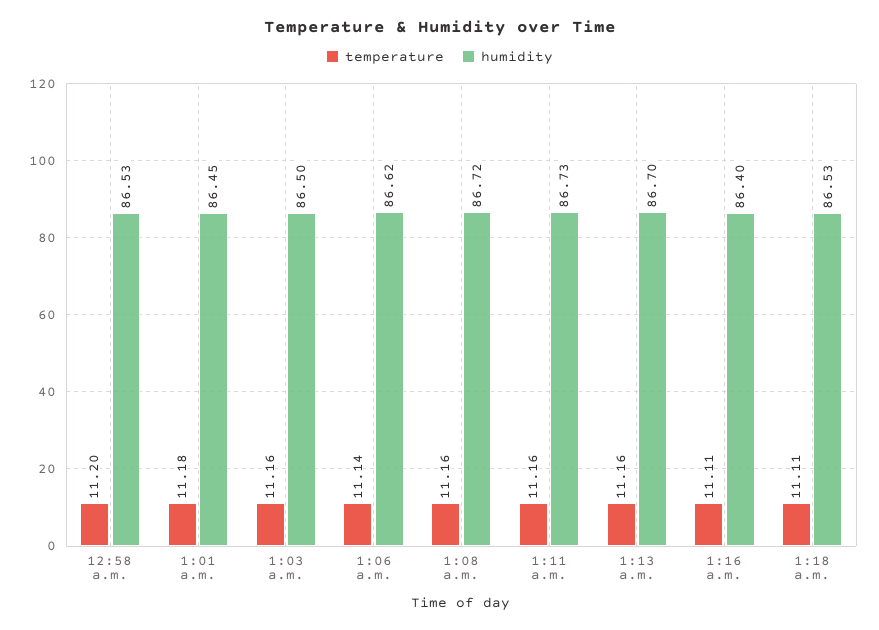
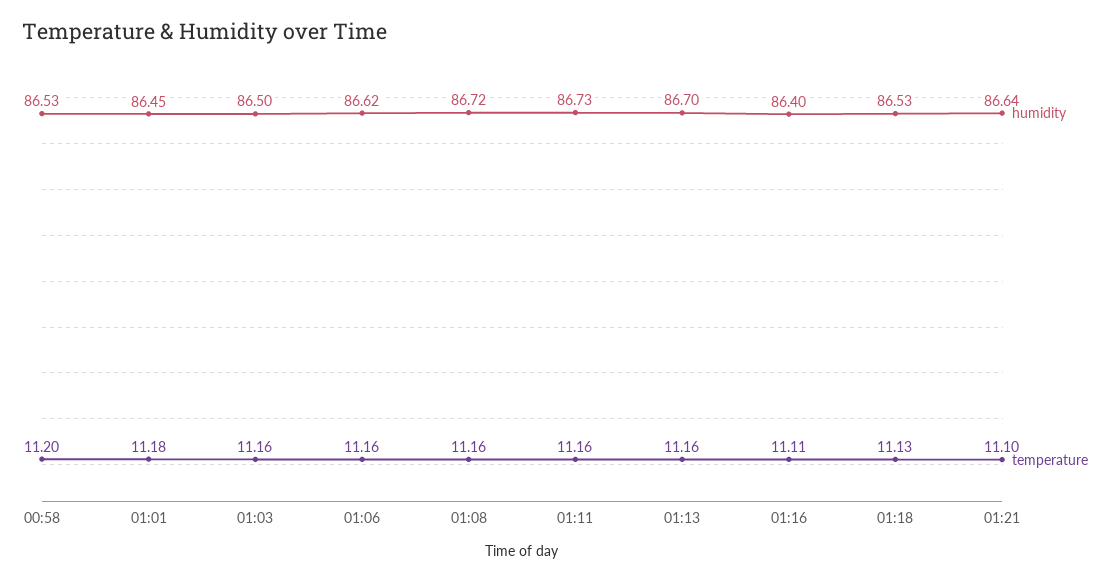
temperature, 1:06 a.m.: 11.14 -> 11.16
temperature, 1:18 a.m.: 11.11 -> 11.13
humidity, 01:21: none -> 86.64
temperature, 01:21: none -> 11.1

